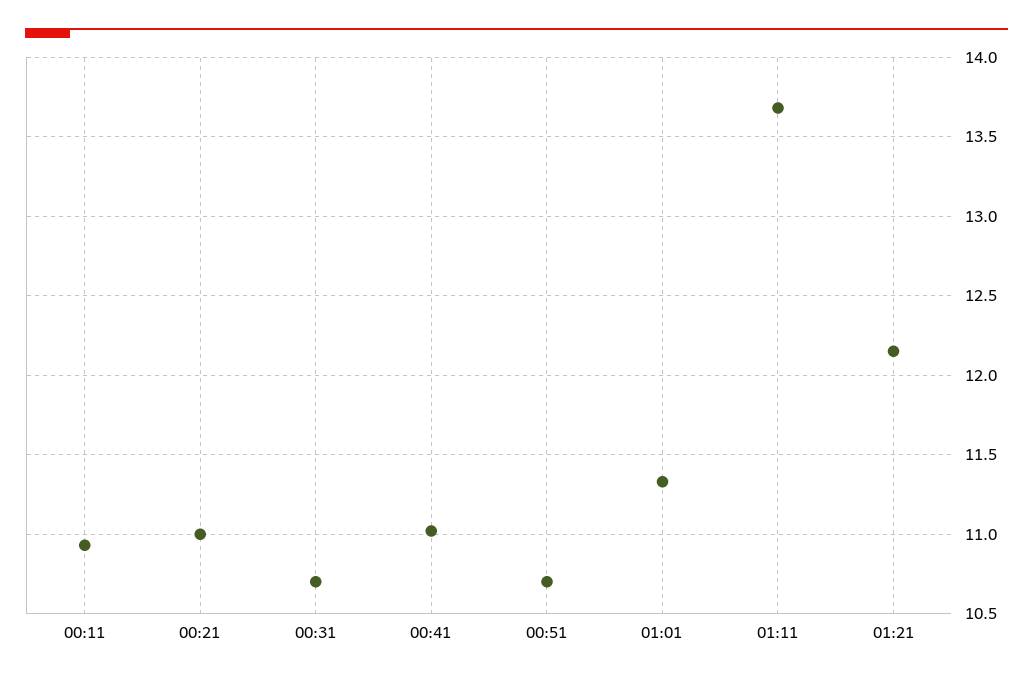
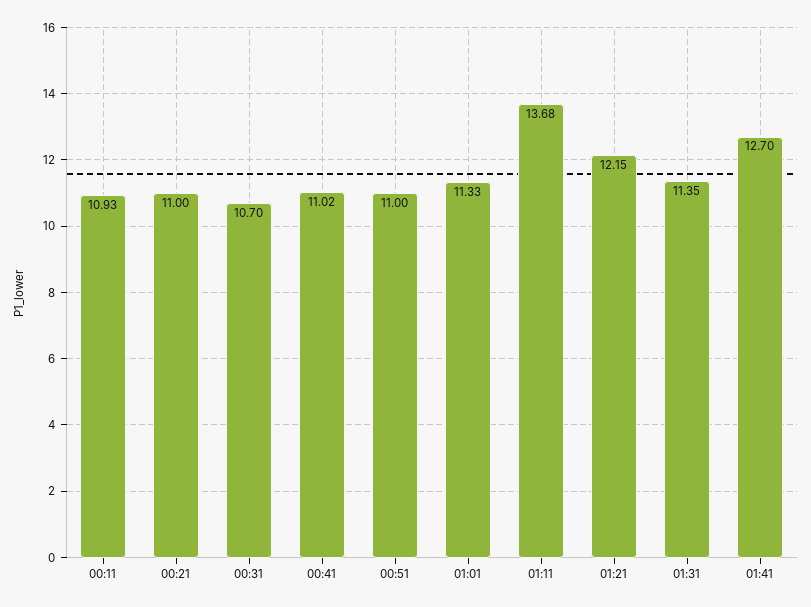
00:51: 10.7 -> 11
01:31: none -> 11.35
01:41: none -> 12.7

